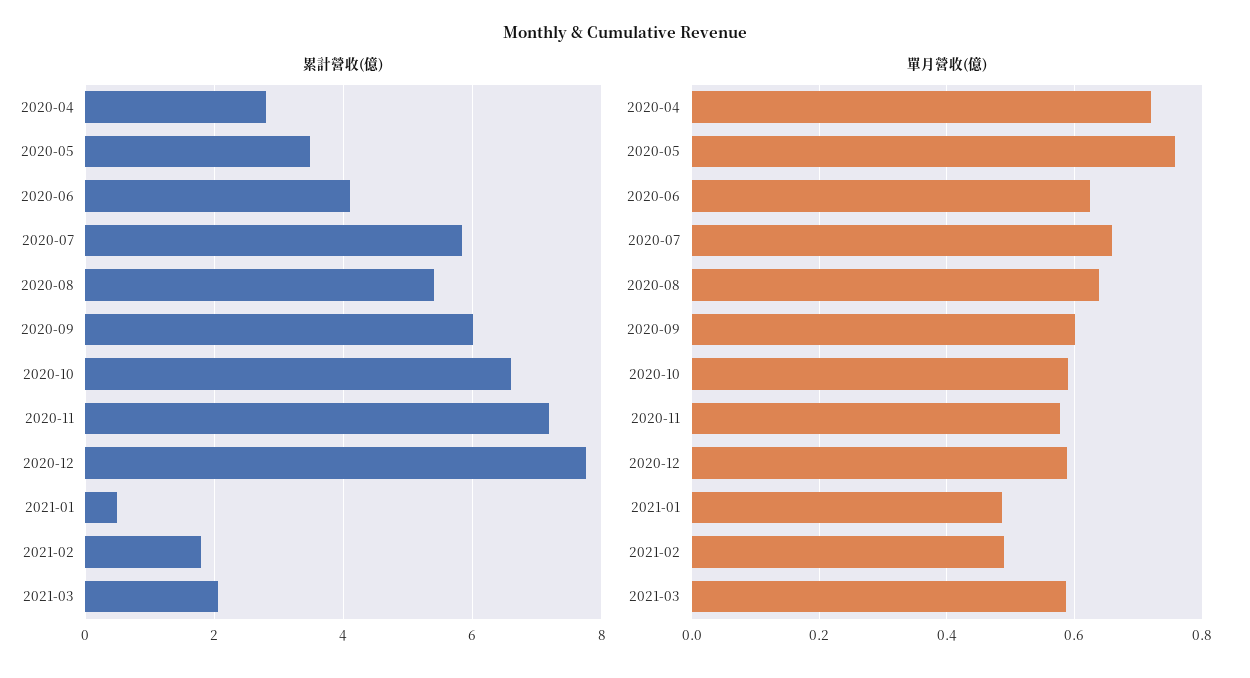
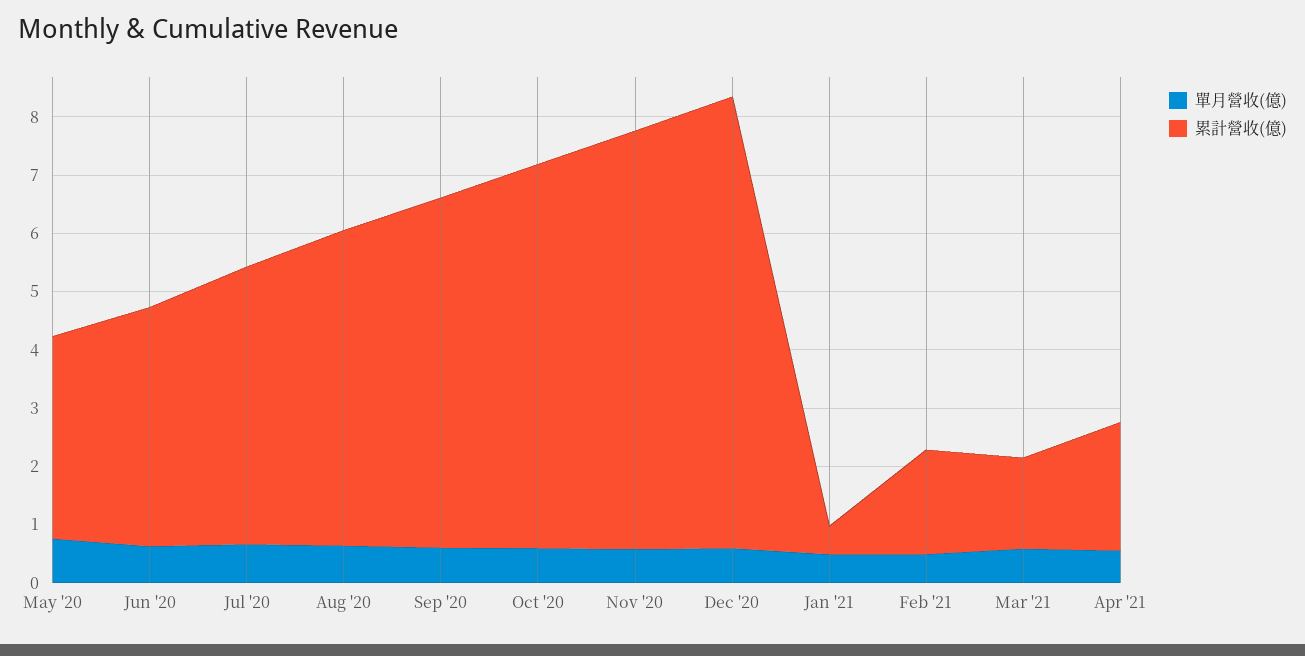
累計營收(億), 2020-04: 2.8 -> none
累計營收(億), 2020-07: 5.8 -> 4.8
累計營收(億), 2021-03: 2 -> 1.6
單月營收(億), 2020-04: 0.72 -> none
單月營收(億), Apr '21: none -> 0.6
累計營收(億), Apr '21: none -> 2.2

